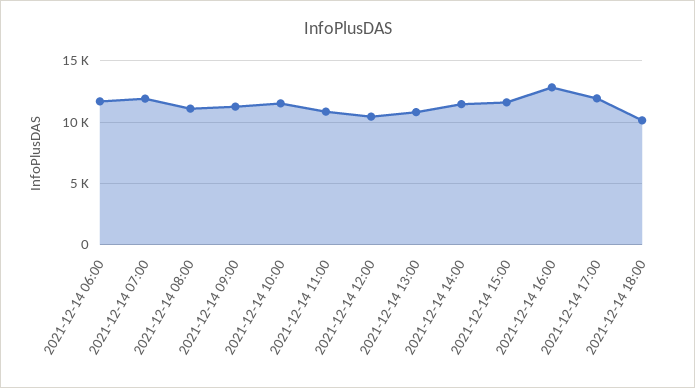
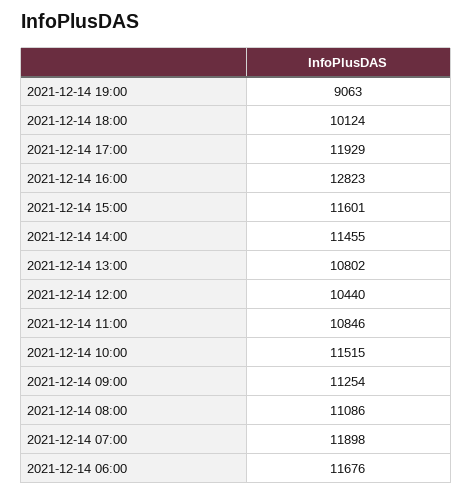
2021-12-14 19:00: none -> 9063

